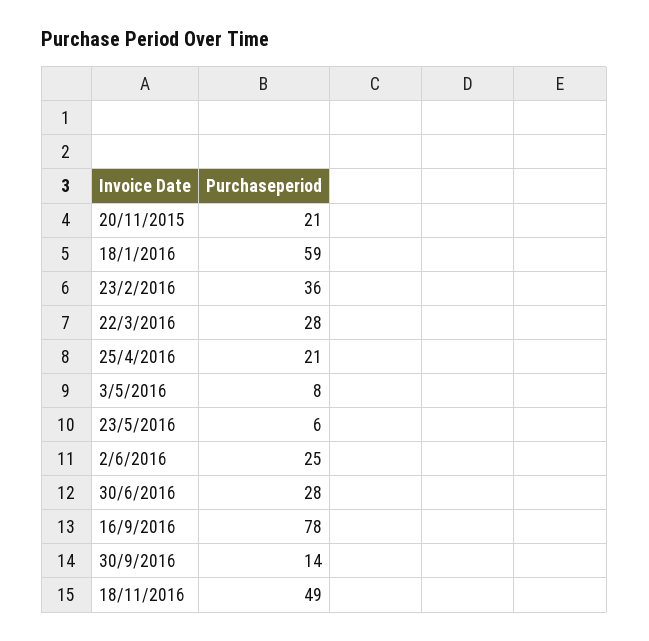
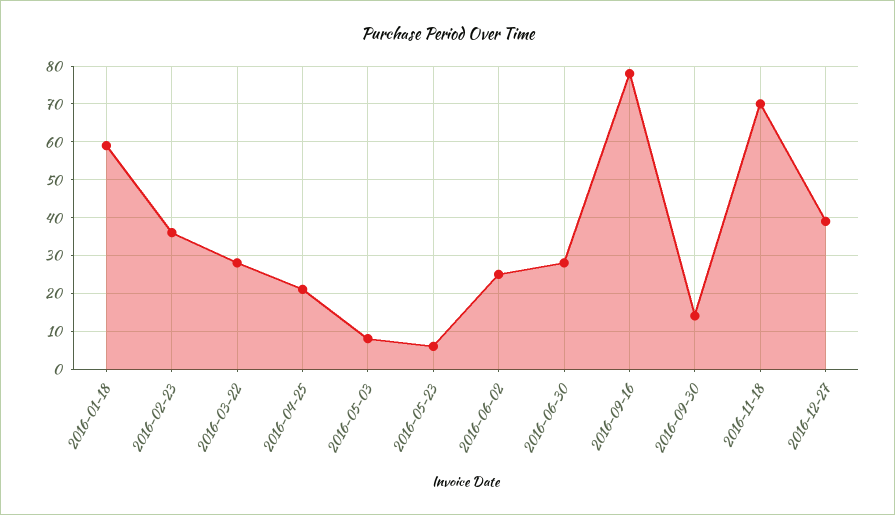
20/11/2015: 21 -> none
18/11/2016: 49 -> 70
2016-12-27: none -> 40

